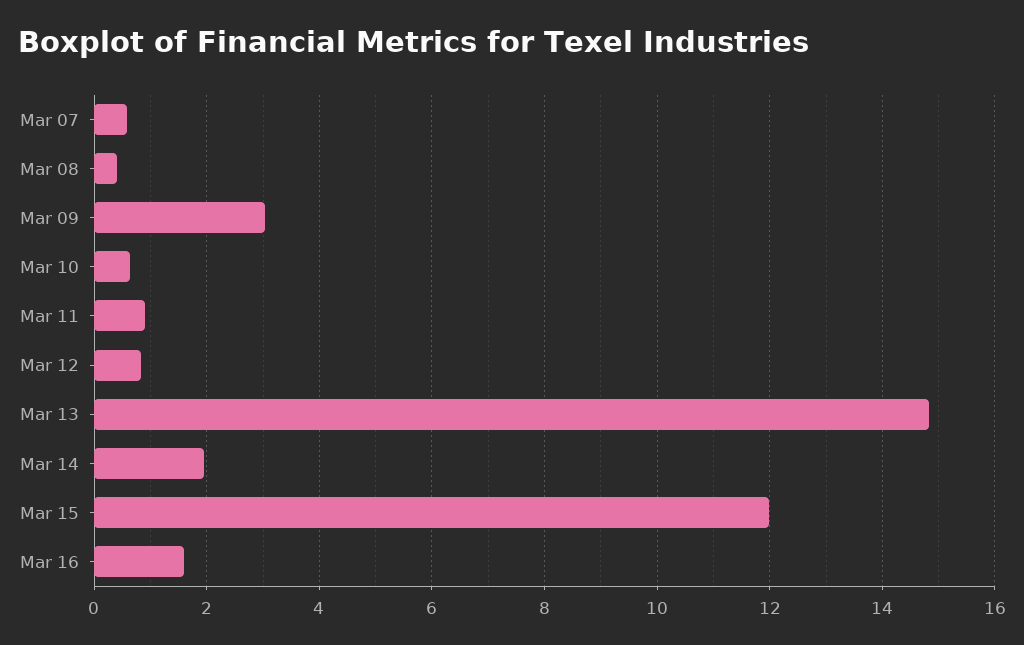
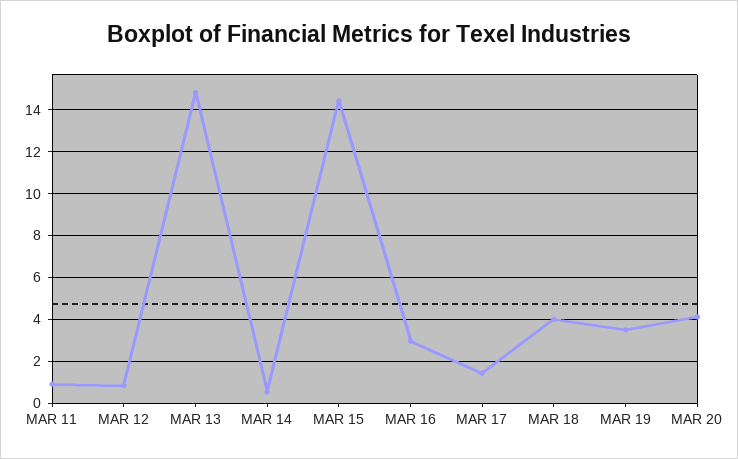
Mar 07: 0.6 -> none
Mar 08: 0.4 -> none
Mar 09: 3 -> none
Mar 10: 0.6 -> none
Mar 14: 2 -> 0.5
Mar 15: 12 -> 14.5
Mar 16: 1.6 -> 3
MAR 17: none -> 1.5
MAR 18: none -> 4
MAR 19: none -> 3.5
MAR 20: none -> 4

